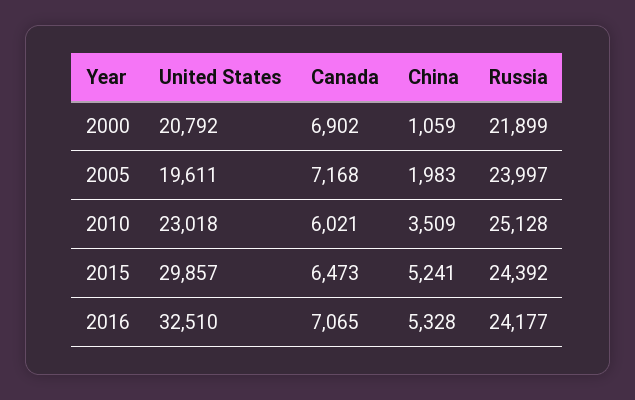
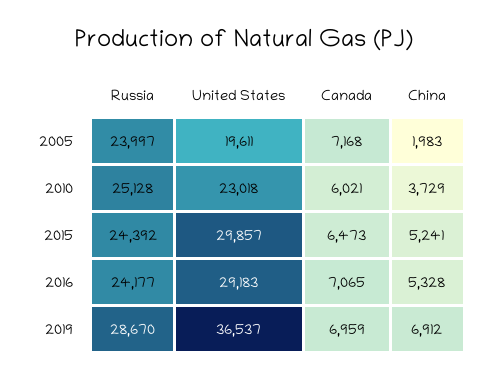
United States, 2000: 20792 -> none
Canada, 2000: 6902 -> none
China, 2000: 1059 -> none
Russia, 2000: 21899 -> none
China, 2010: 3509 -> 3729
United States, 2016: 32510 -> 29183
Russia, 2019: none -> 28670
United States, 2019: none -> 36537
Canada, 2019: none -> 6959
China, 2019: none -> 6912

